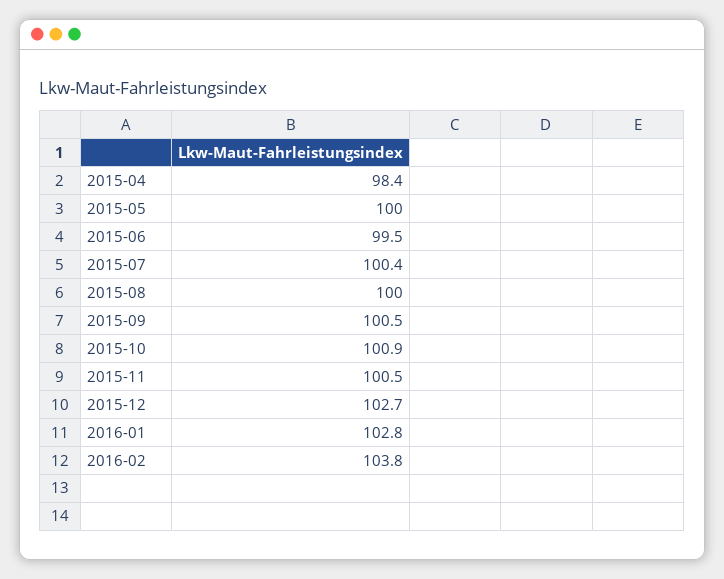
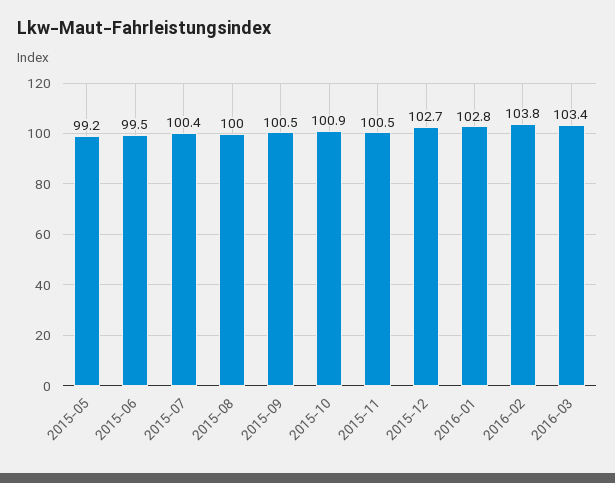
2015-04: 98.4 -> none
2015-05: 100 -> 99.2
2016-03: none -> 103.4

